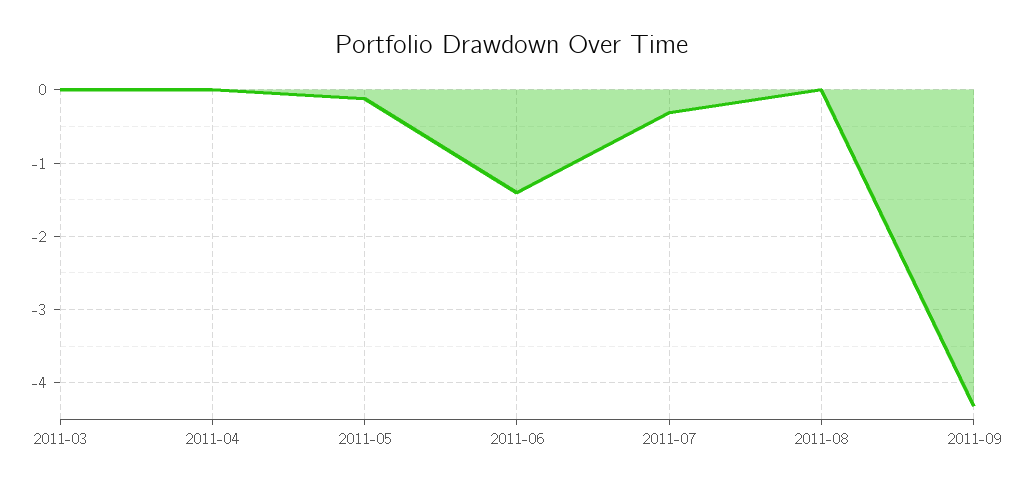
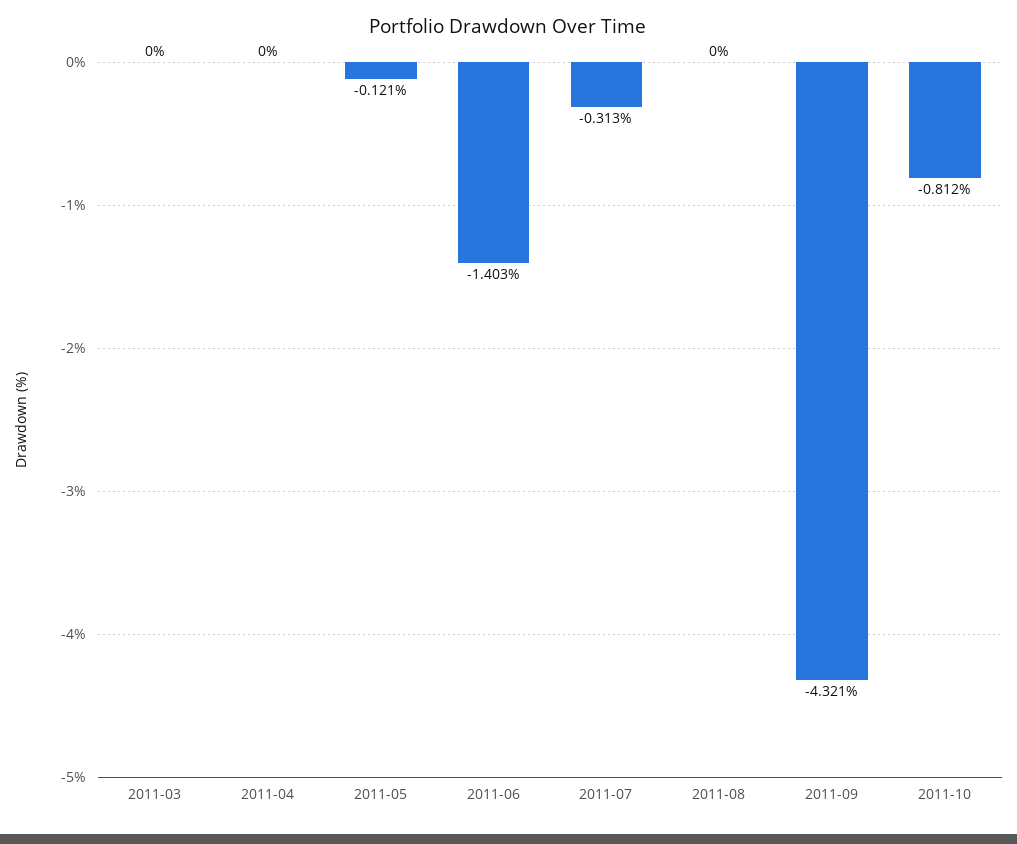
2011-10: none -> -0.812

